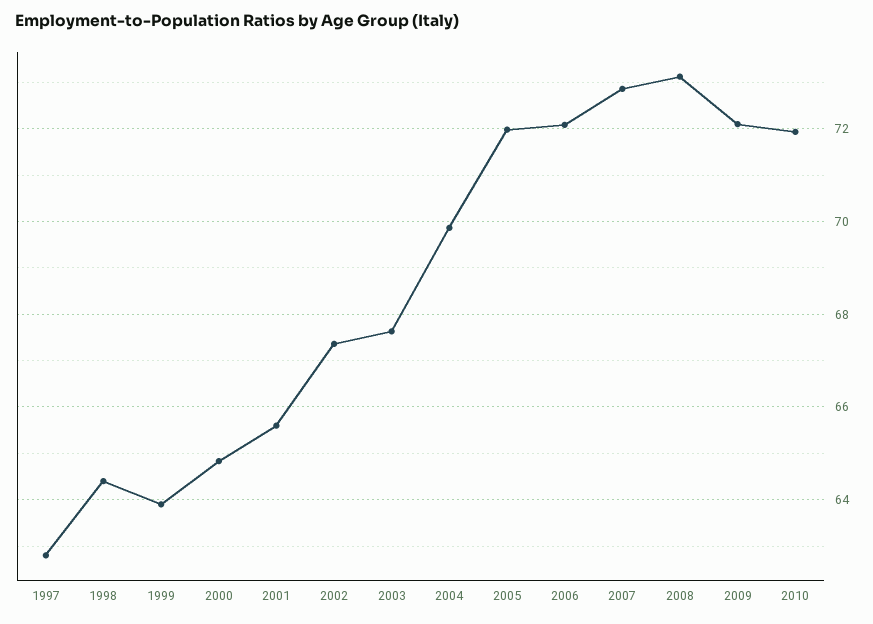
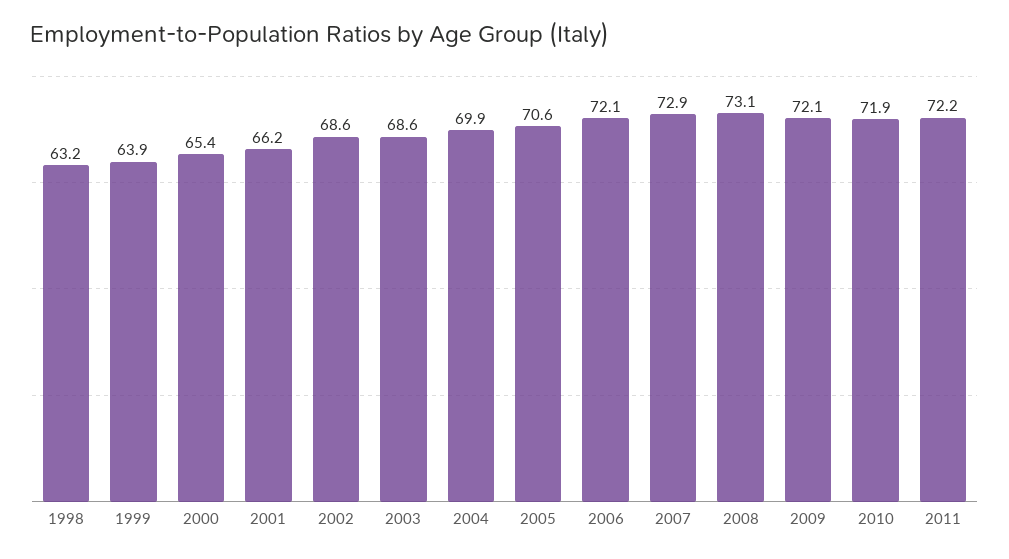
1997: 62.8 -> none
1998: 64.4 -> 63.2
2000: 64.8 -> 65.4
2001: 65.6 -> 66.2
2002: 67.4 -> 68.6
2003: 67.6 -> 68.6
2005: 72 -> 70.6
2011: none -> 72.2

